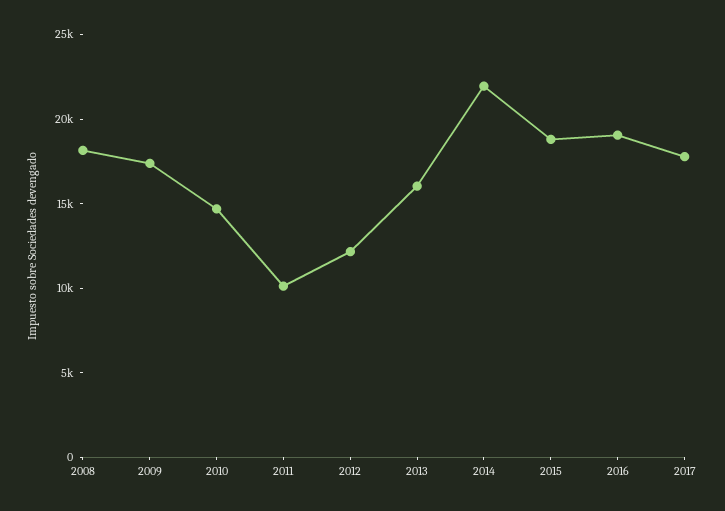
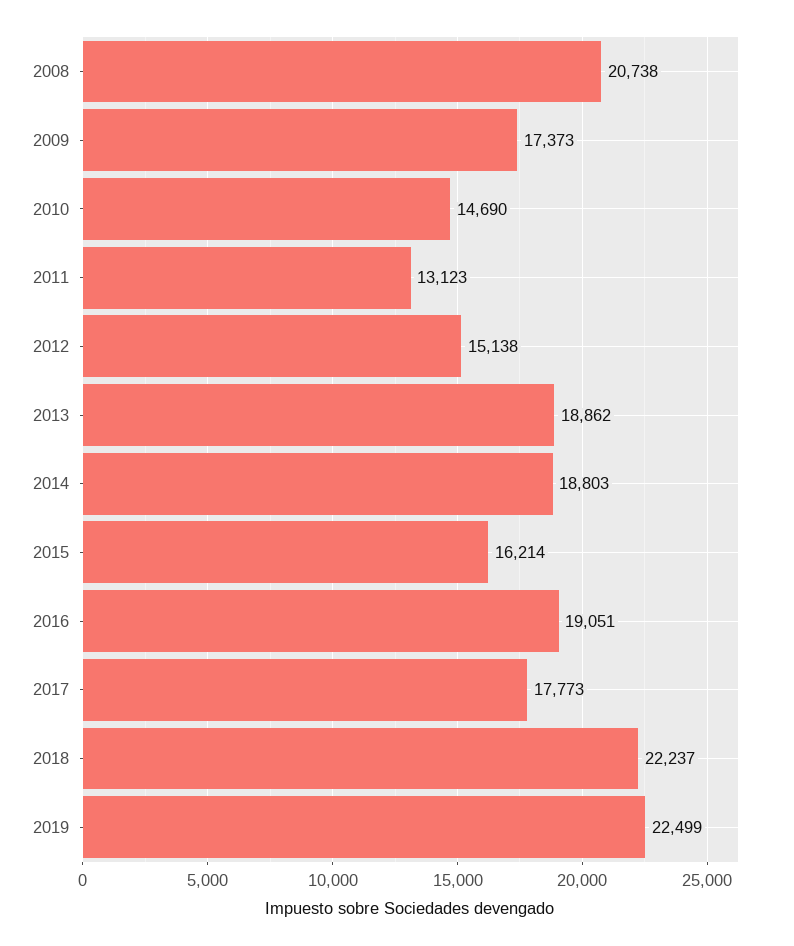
2008: 18000 -> 20738
2011: 10000 -> 13123
2012: 12000 -> 15138
2013: 16000 -> 18862
2014: 22000 -> 18803
2015: 19000 -> 16214
2018: none -> 22237
2019: none -> 22499

